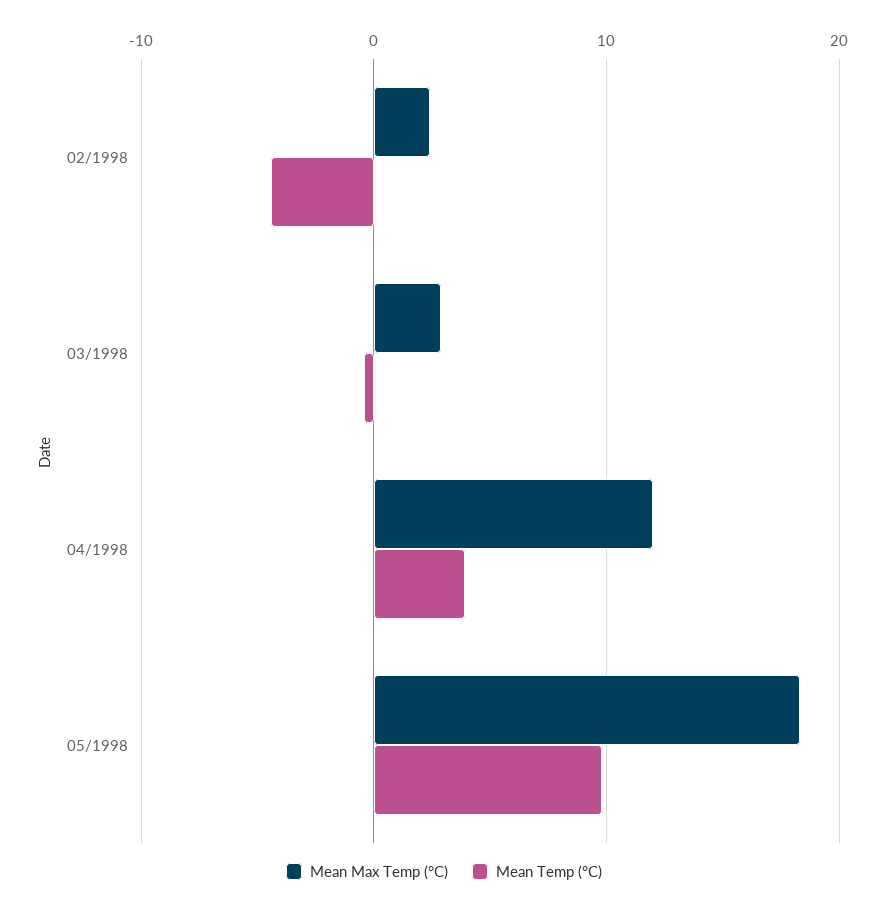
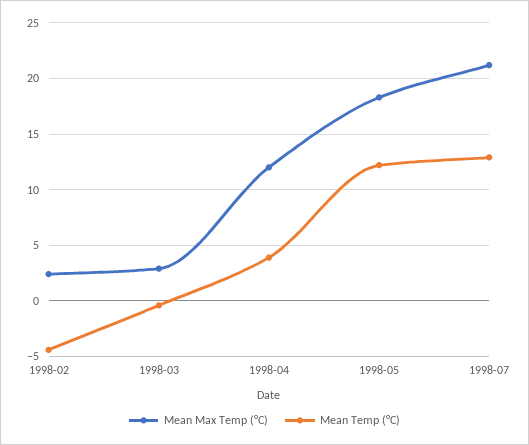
Mean Temp (°C), 05/1998: 10 -> 12
Mean Max Temp (°C), 1998-07: none -> 21
Mean Temp (°C), 1998-07: none -> 13

